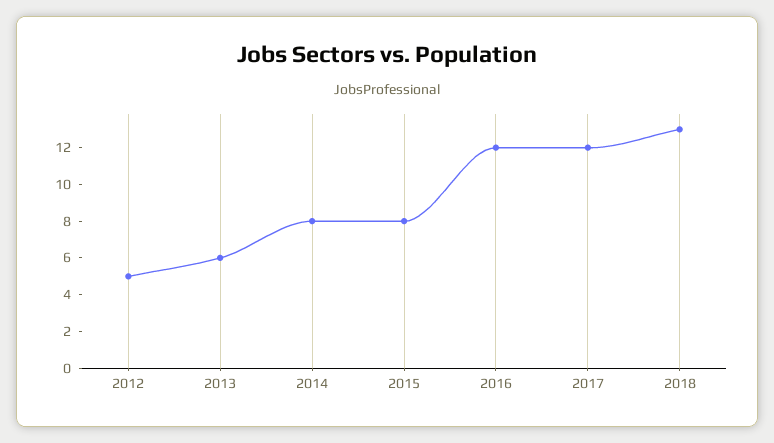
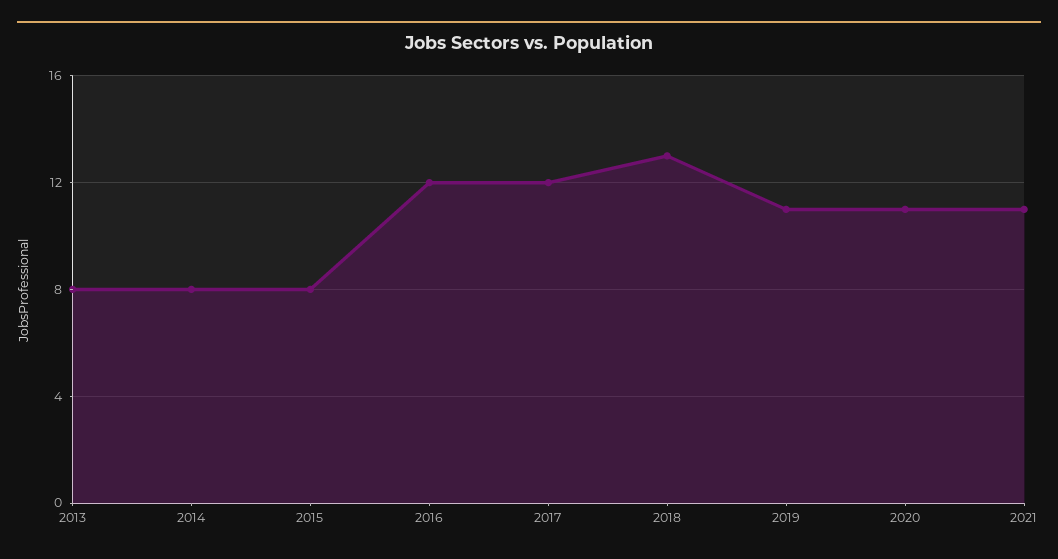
2012: 5 -> none
2013: 6 -> 8
2019: none -> 11
2020: none -> 11
2021: none -> 11

